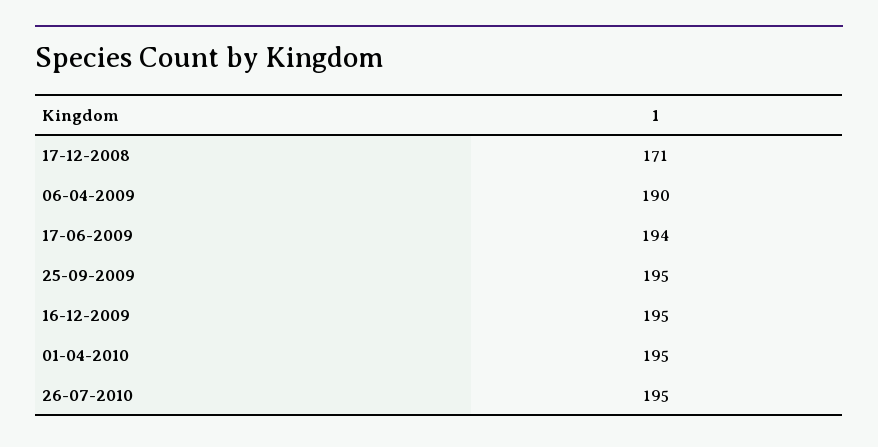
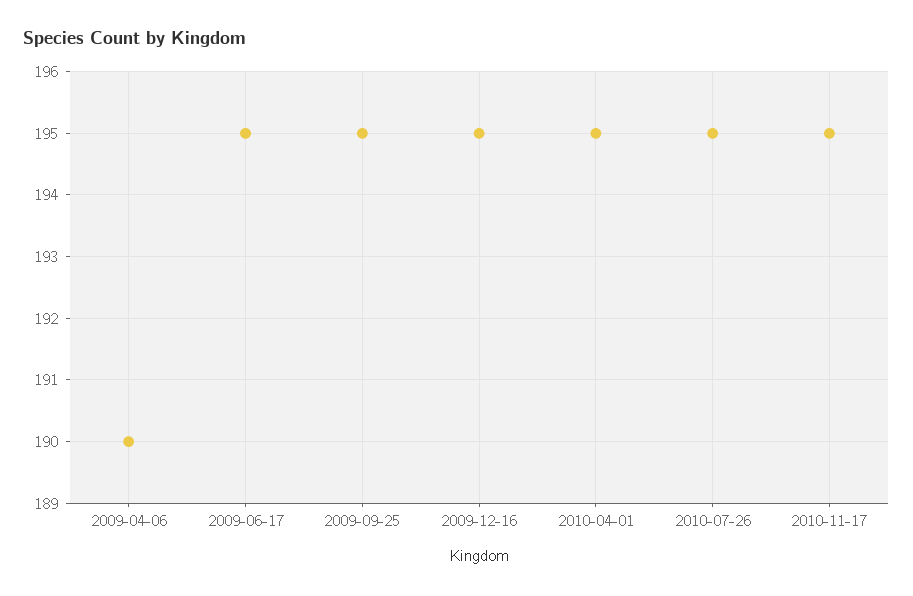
17-12-2008: 171 -> none
17-06-2009: 194 -> 195
2010-11-17: none -> 195

